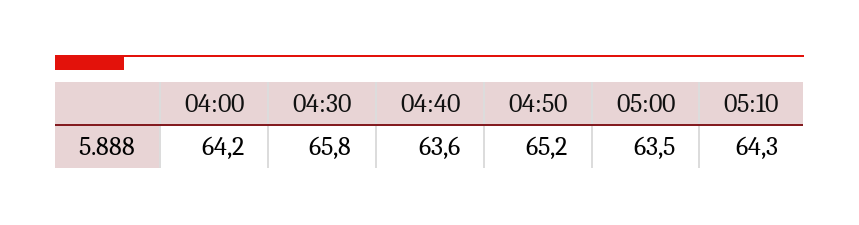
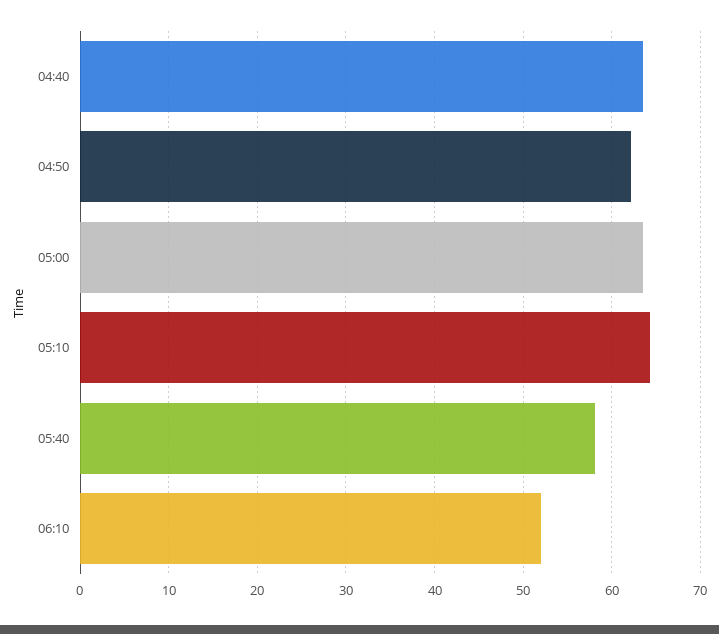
04:00: 64.2 -> none
04:30: 65.8 -> none
04:50: 65.2 -> 62
05:40: none -> 58
06:10: none -> 52

